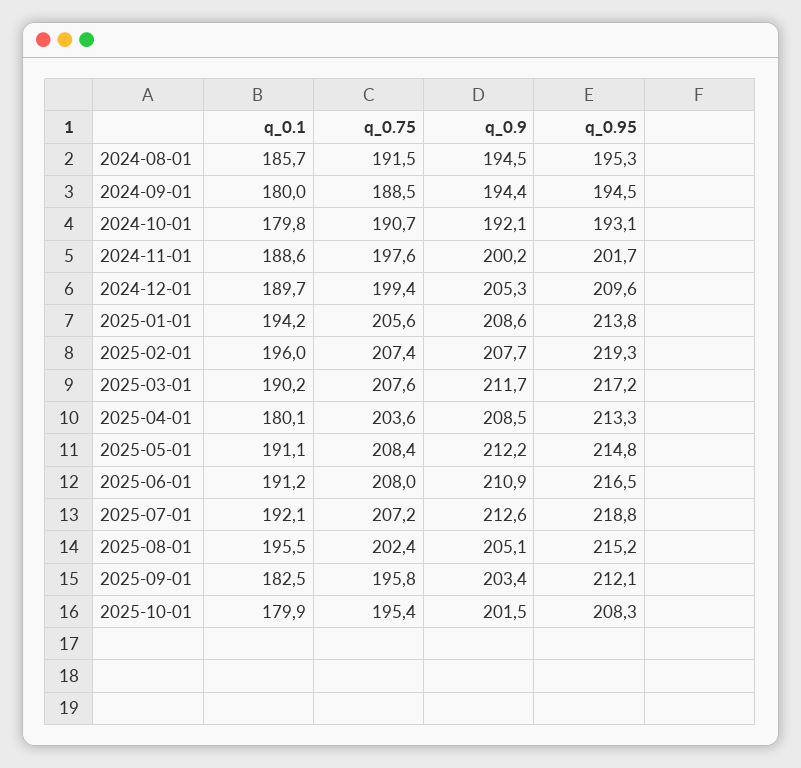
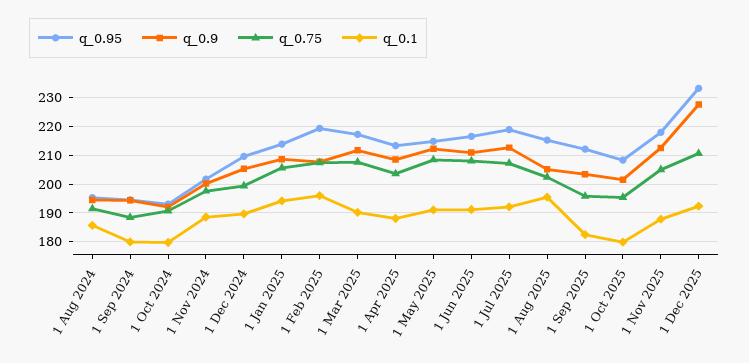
q_0.1, 2025-04-01: 180.1 -> 187.5
q_0.95, 1 Nov 2025: none -> 217.5
q_0.9, 1 Nov 2025: none -> 212.5
q_0.75, 1 Nov 2025: none -> 205
q_0.1, 1 Nov 2025: none -> 187.5
q_0.95, 1 Dec 2025: none -> 232.5
q_0.9, 1 Dec 2025: none -> 227.5
q_0.75, 1 Dec 2025: none -> 210
q_0.1, 1 Dec 2025: none -> 192.5

